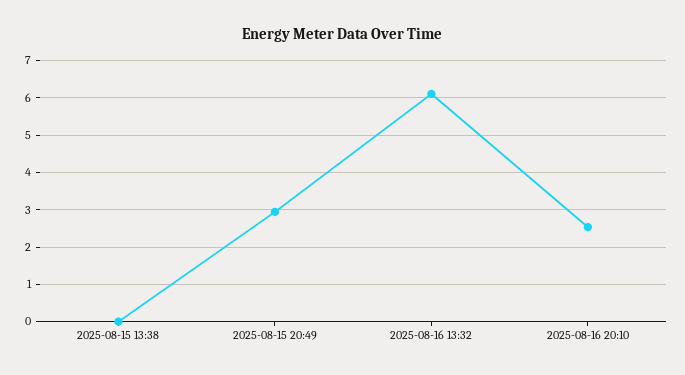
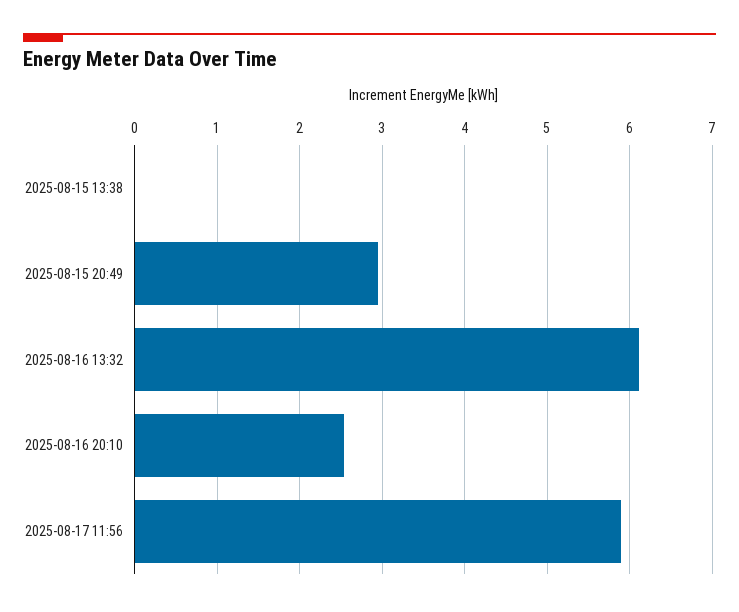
2025-08-17 11:56: none -> 5.9

